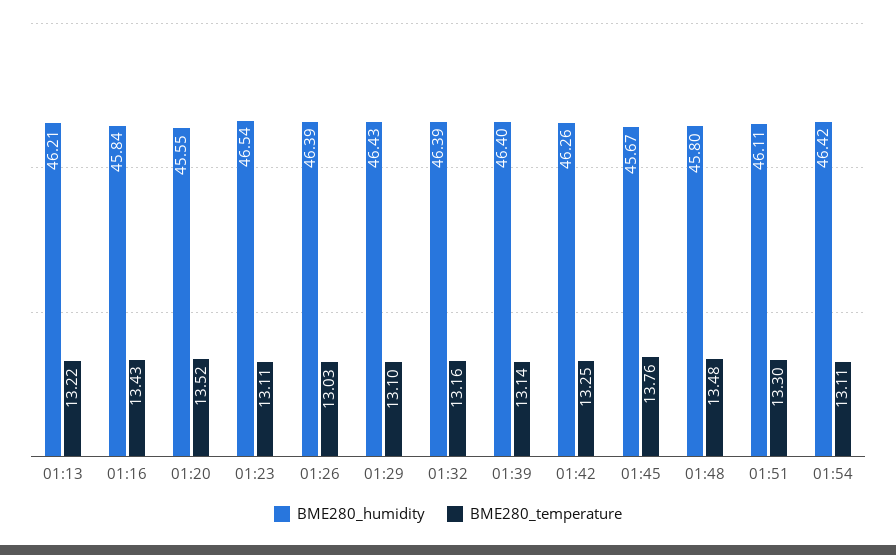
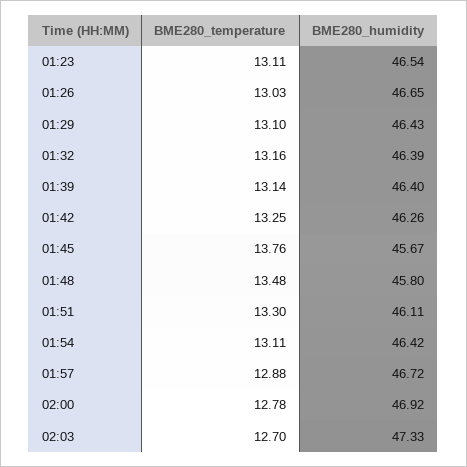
BME280_humidity, 01:13: 46.21 -> none
BME280_temperature, 01:13: 13.22 -> none
BME280_humidity, 01:16: 45.84 -> none
BME280_temperature, 01:16: 13.43 -> none
BME280_humidity, 01:20: 45.55 -> none
BME280_temperature, 01:20: 13.52 -> none
BME280_humidity, 01:26: 46.39 -> 46.65
BME280_temperature, 01:57: none -> 12.88
BME280_humidity, 01:57: none -> 46.72
BME280_temperature, 02:00: none -> 12.78
BME280_humidity, 02:00: none -> 46.92
BME280_temperature, 02:03: none -> 12.7
BME280_humidity, 02:03: none -> 47.33

